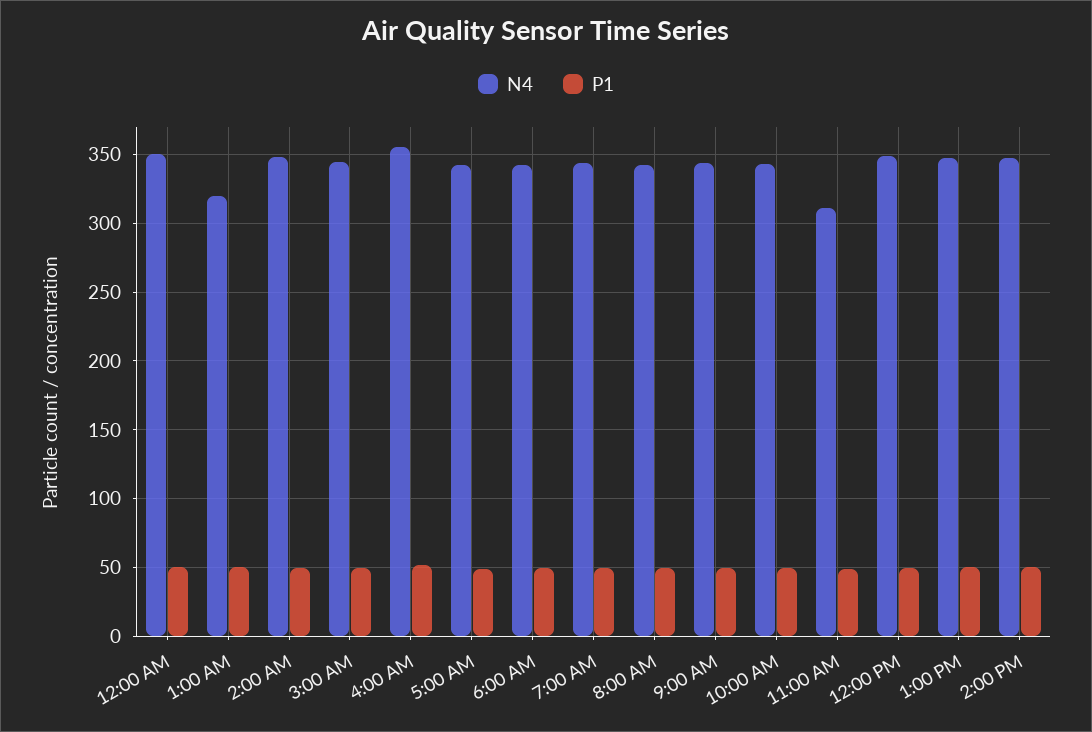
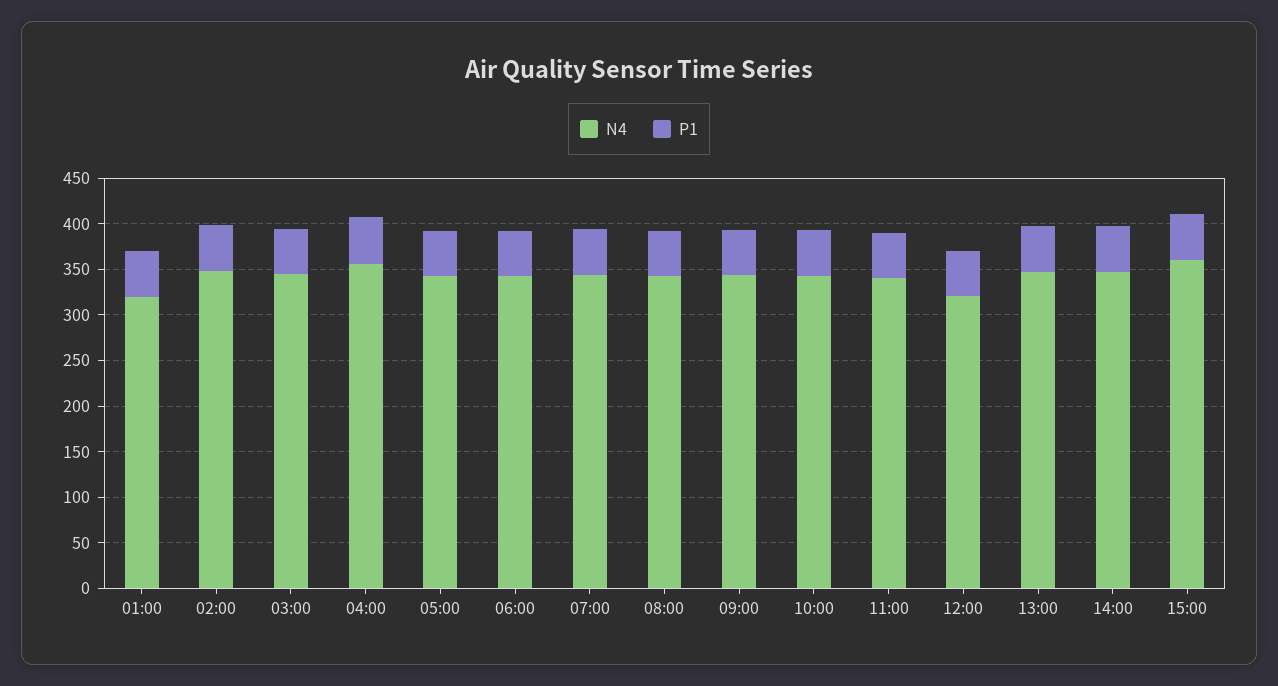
N4, 12:00 AM: 350 -> none
P1, 12:00 AM: 50 -> none
N4, 11:00 AM: 310 -> 340
N4, 12:00 PM: 350 -> 320
N4, 15:00: none -> 360
P1, 15:00: none -> 50

